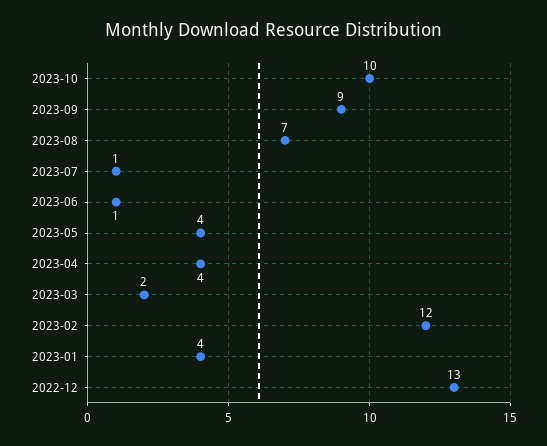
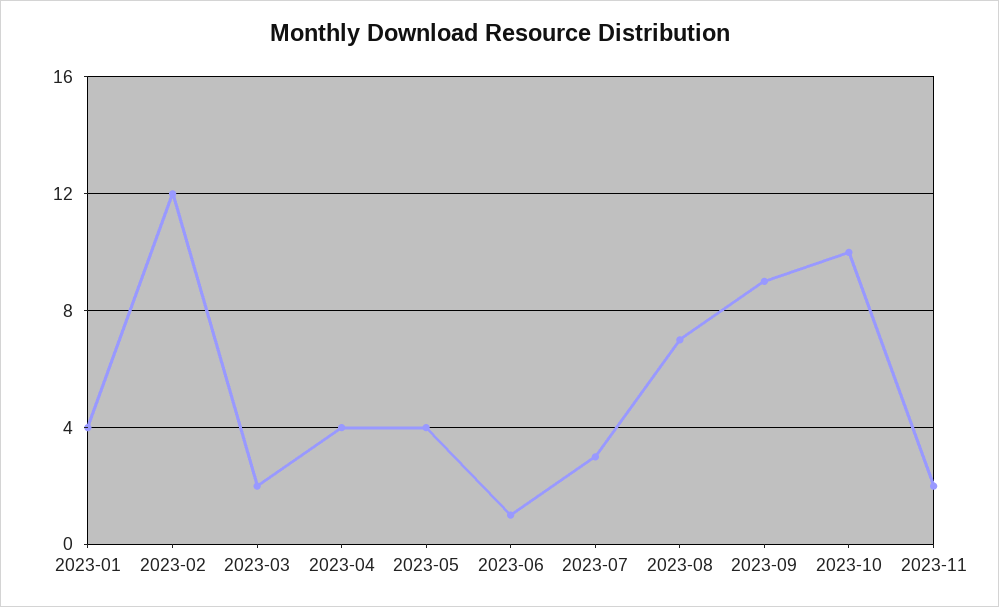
2023-07: 1 -> 3
2022-12: 13 -> none
2023-11: none -> 2

